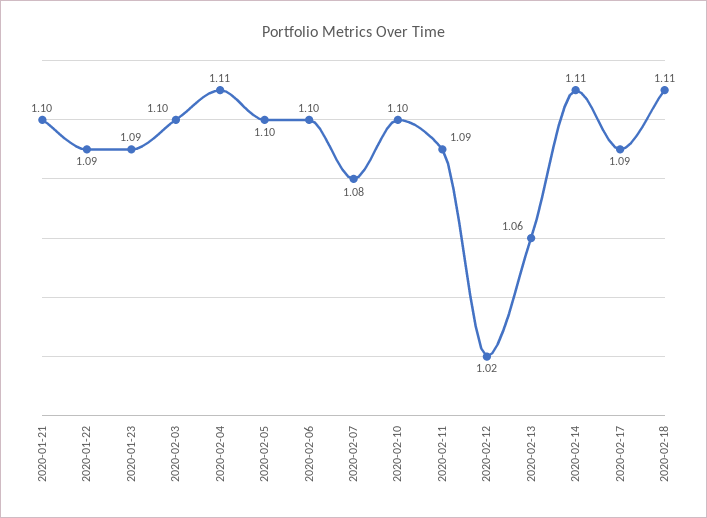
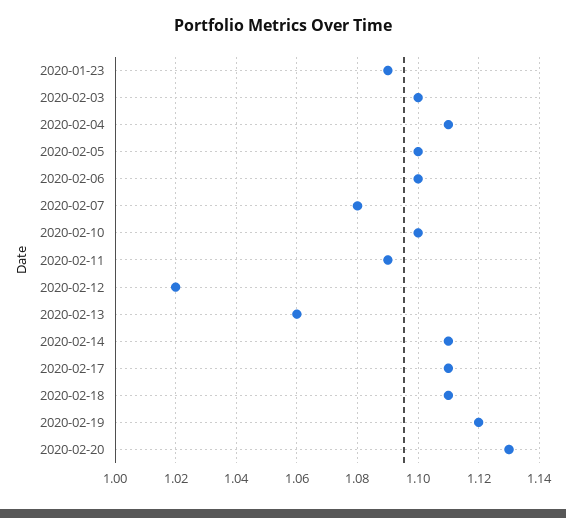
2020-01-21: 1.1 -> none
2020-01-22: 1.09 -> none
2020-02-17: 1.09 -> 1.11
2020-02-19: none -> 1.12
2020-02-20: none -> 1.13

